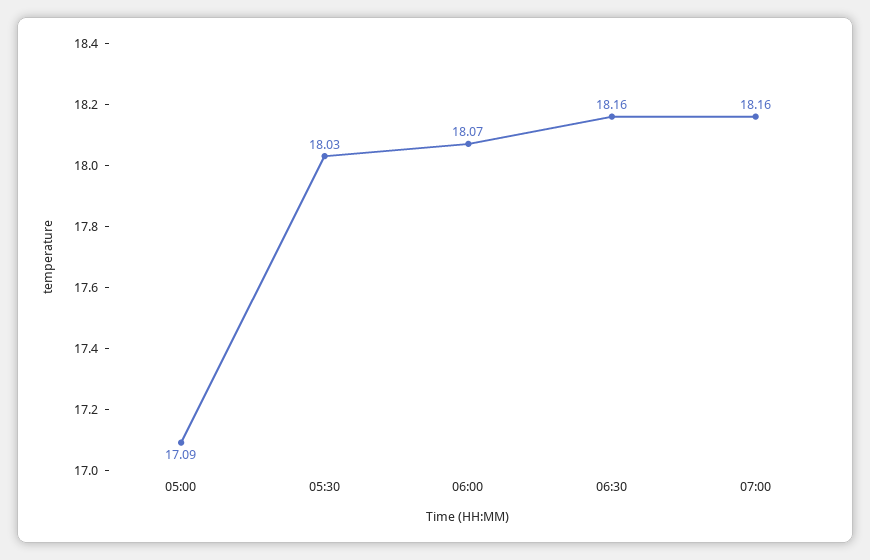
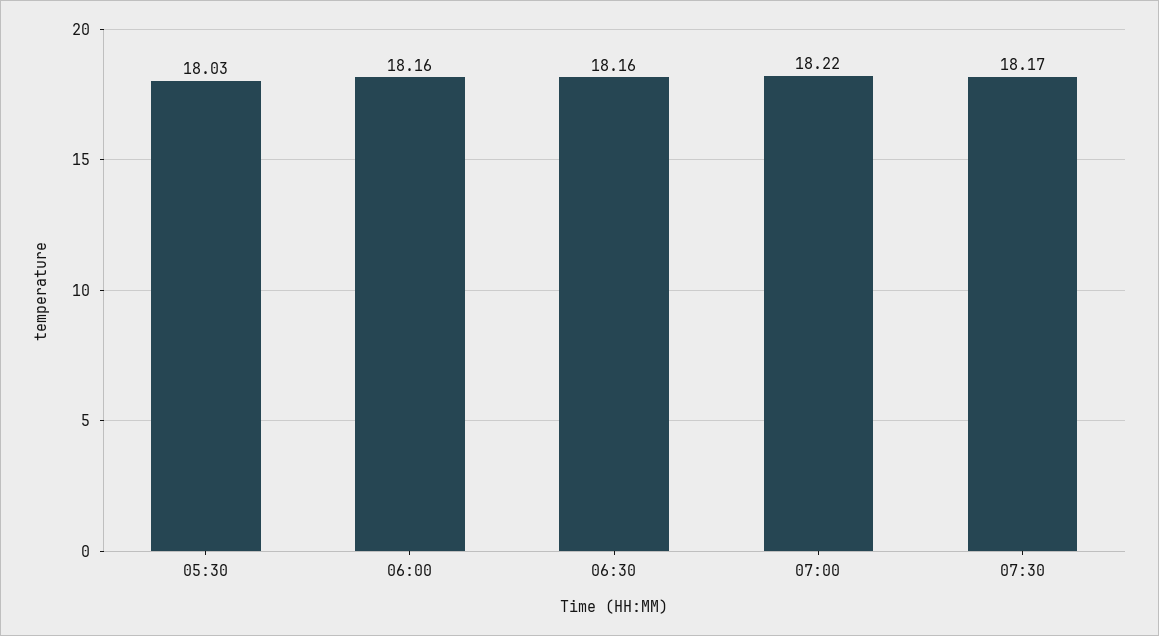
05:00: 17.09 -> none
06:00: 18.07 -> 18.16
07:00: 18.16 -> 18.22
07:30: none -> 18.17

